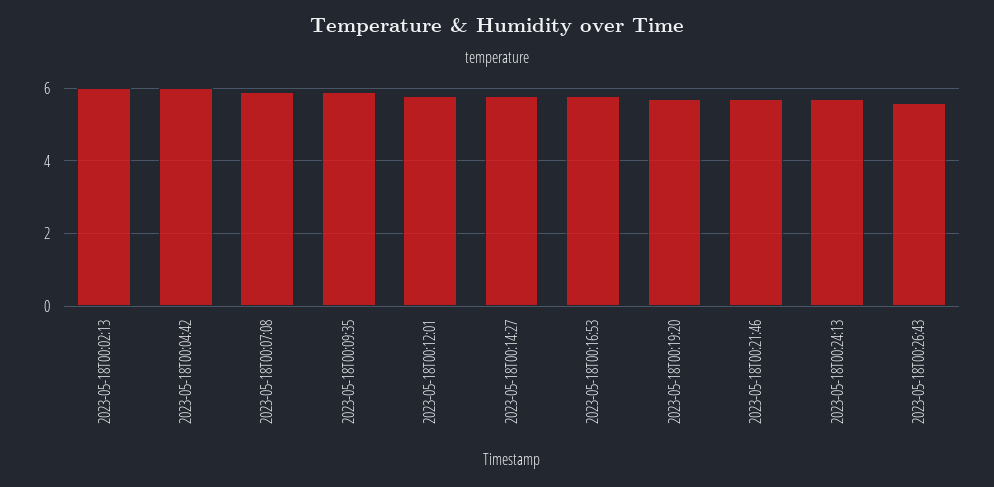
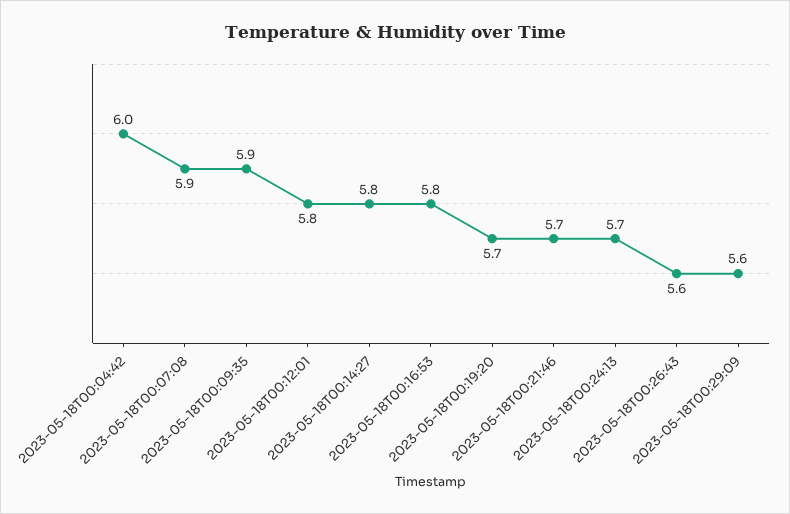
2023-05-18T00:02:13: 6 -> none
2023-05-18T00:29:09: none -> 5.6

